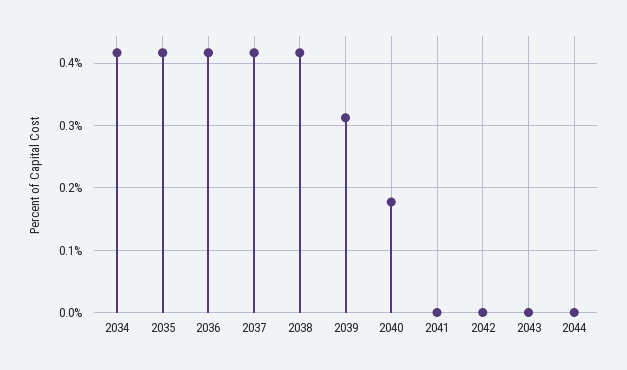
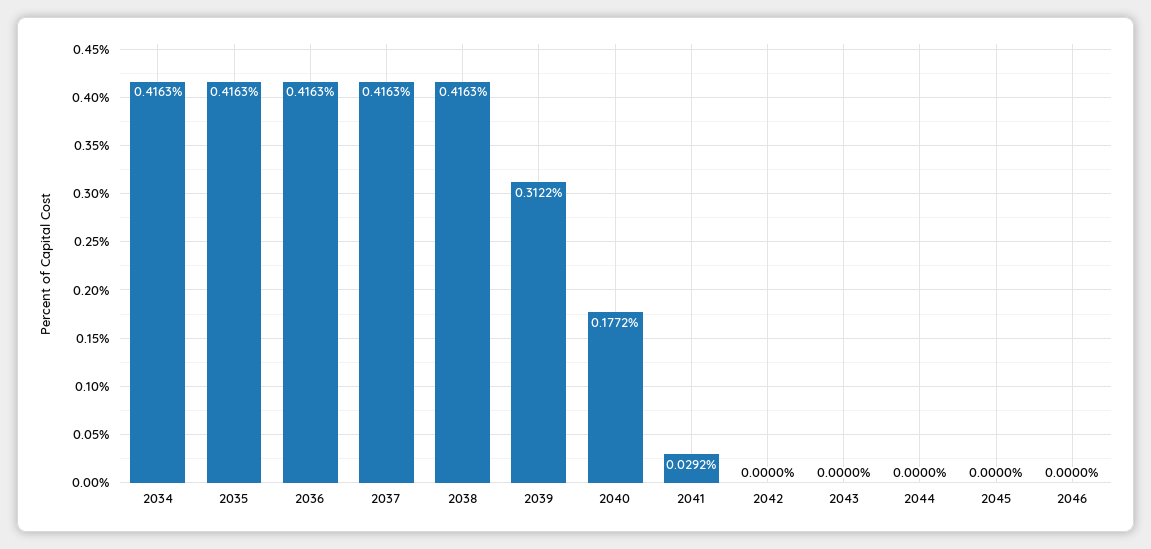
2041: 0 -> 0.0292
2045: none -> 0
2046: none -> 0

